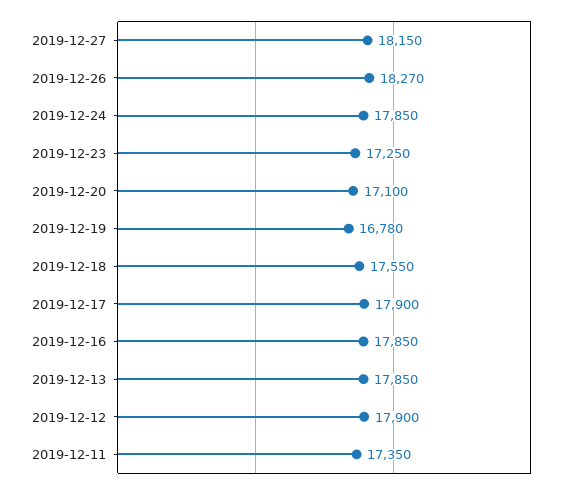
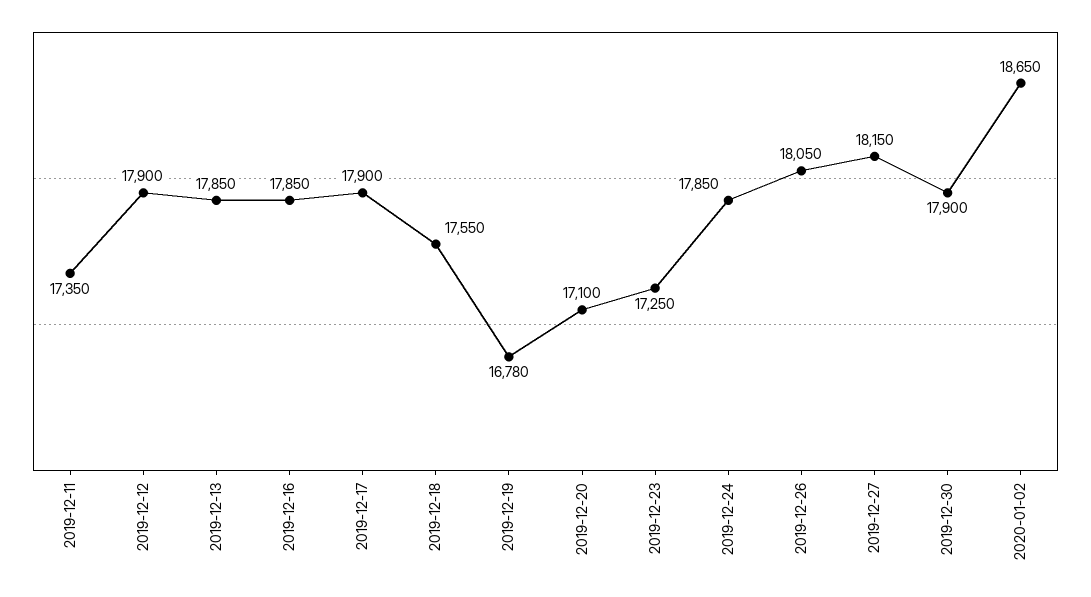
2019-12-26: 18270 -> 18050
2019-12-30: none -> 17900
2020-01-02: none -> 18650

